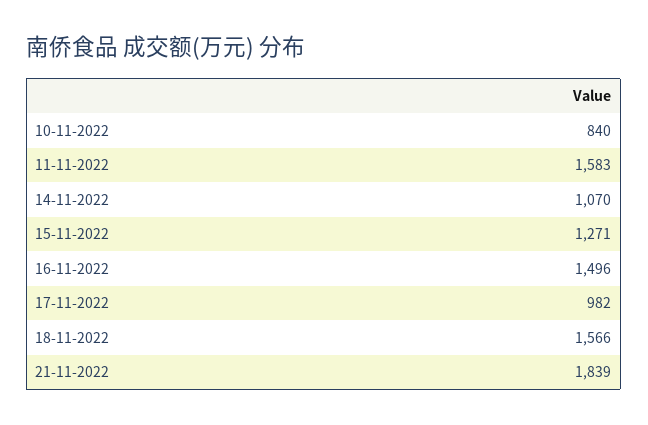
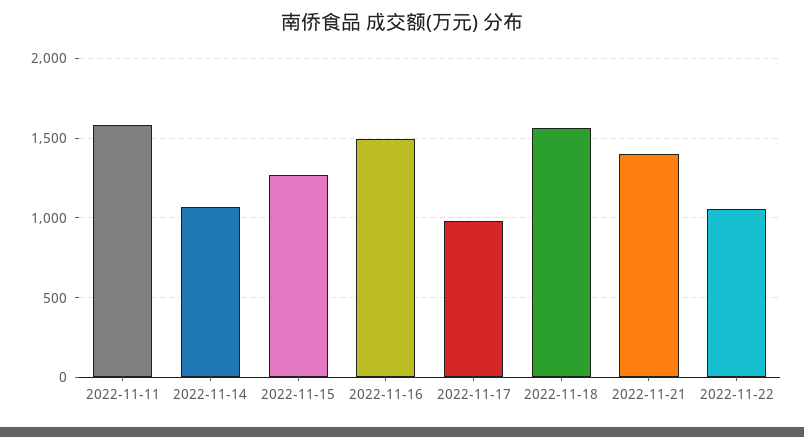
10-11-2022: 840 -> none
21-11-2022: 1839 -> 1400
2022-11-22: none -> 1050

